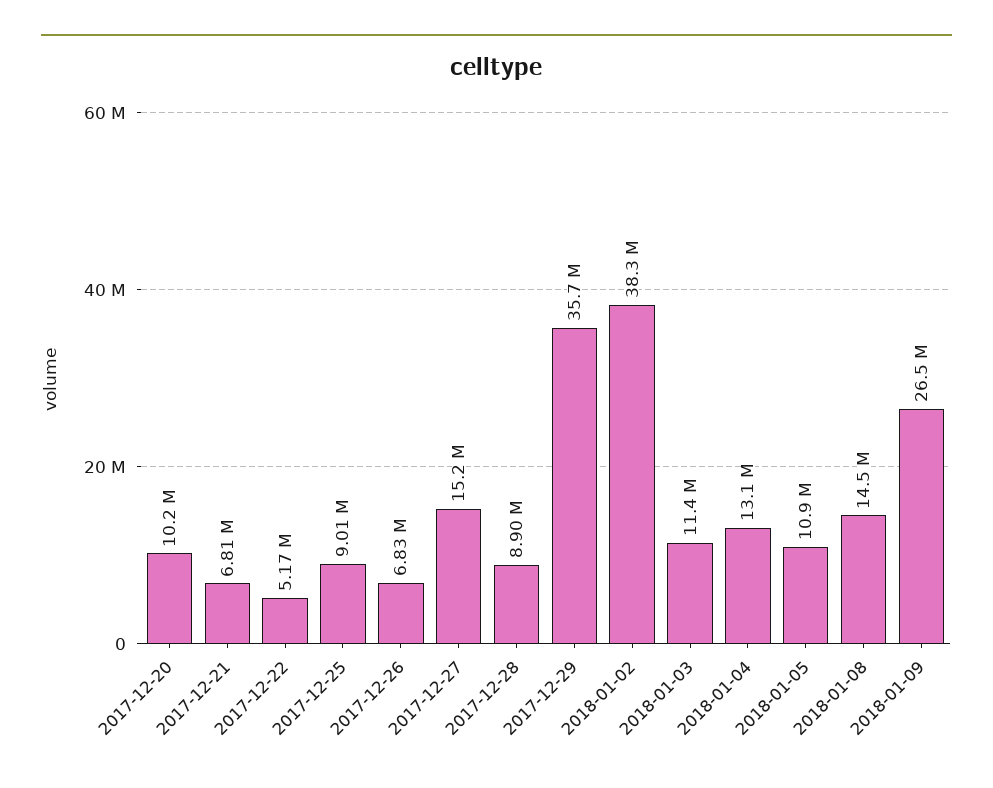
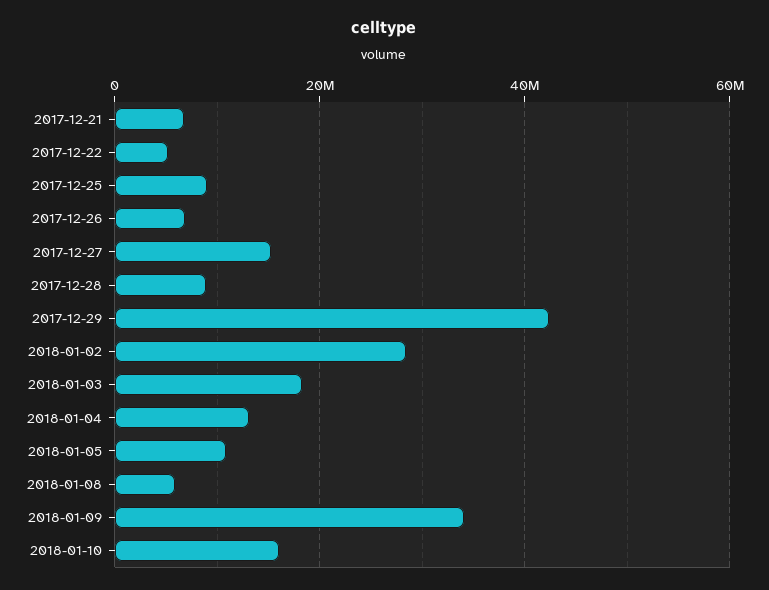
2017-12-20: 10200000 -> none
2017-12-29: 35700000 -> 42000000
2018-01-02: 38300000 -> 28000000
2018-01-03: 11400000 -> 18000000
2018-01-08: 14500000 -> 6000000
2018-01-09: 26500000 -> 34000000
2018-01-10: none -> 16000000

